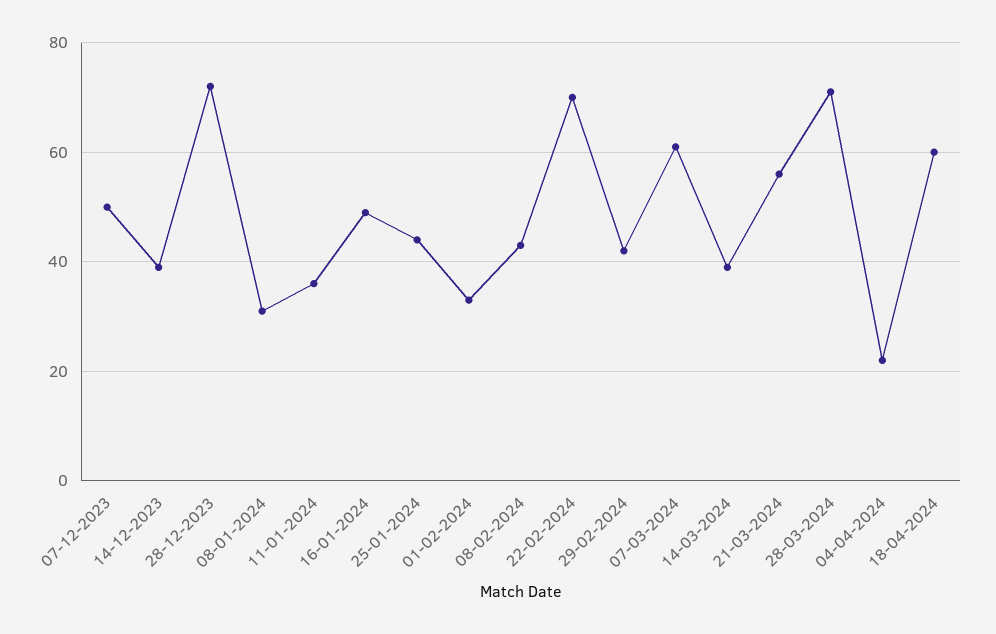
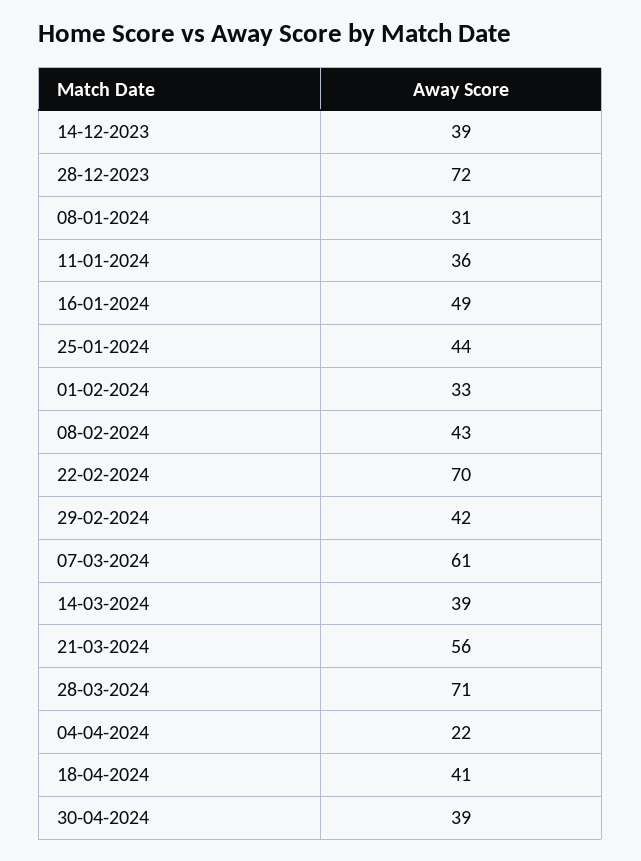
07-12-2023: 50 -> none
18-04-2024: 60 -> 41
30-04-2024: none -> 39

